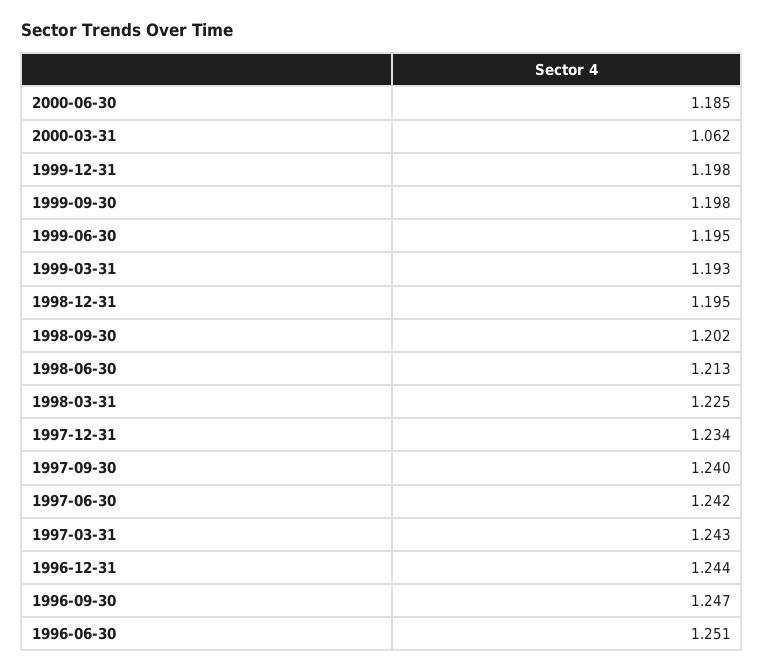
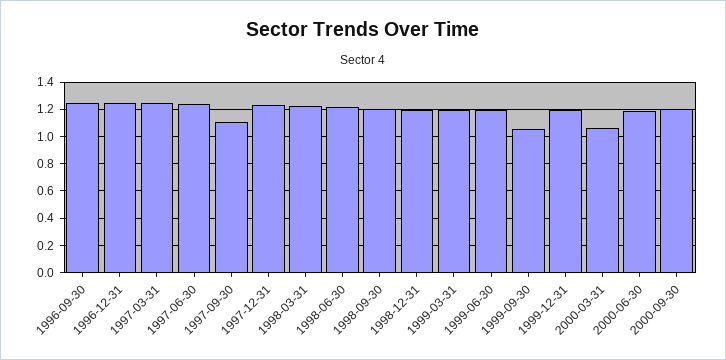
1999-09-30: 1.198 -> 1.05
1997-09-30: 1.24 -> 1.1
1996-06-30: 1.251 -> none
2000-09-30: none -> 1.2

